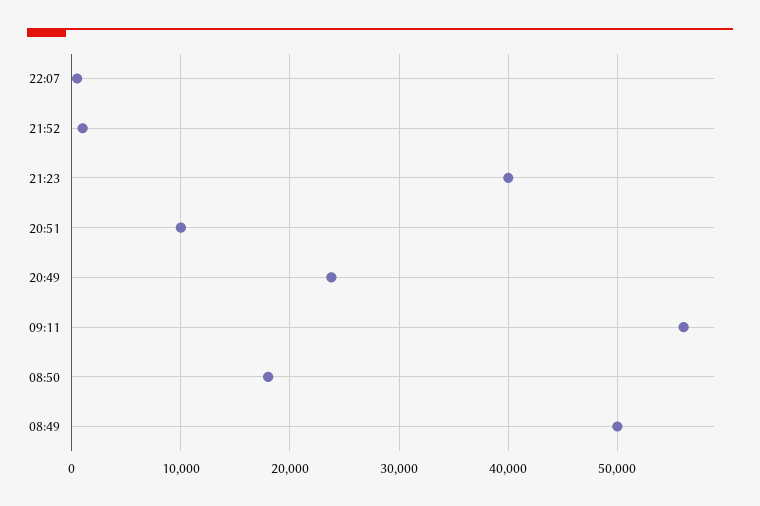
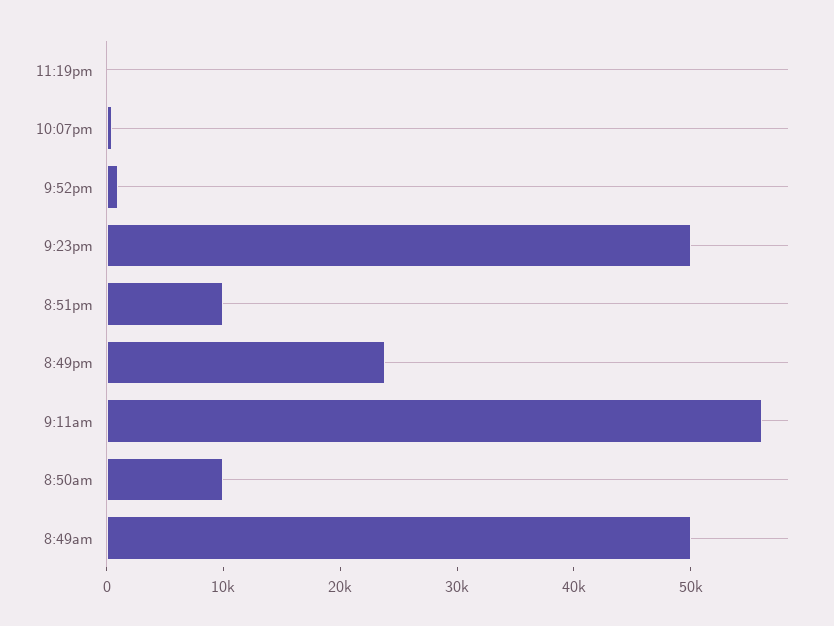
21:23: 40000 -> 50000
08:50: 18000 -> 10000
11:19pm: none -> 0

